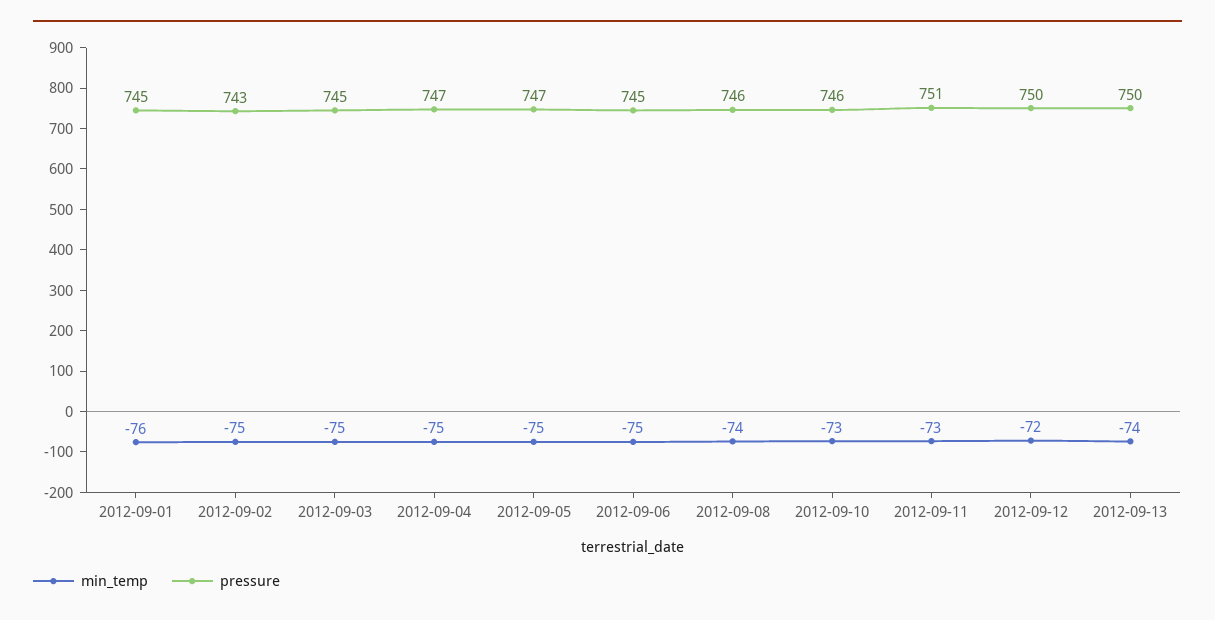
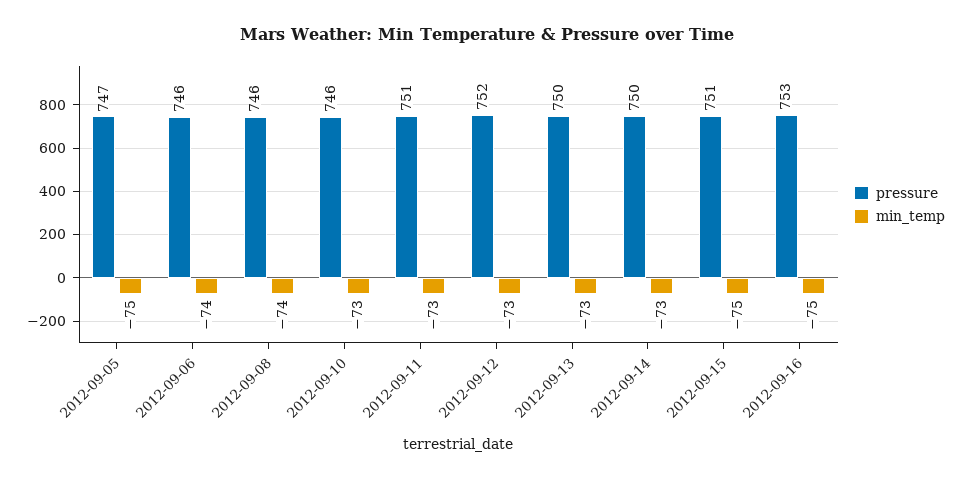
min_temp, 2012-09-01: -76 -> none
pressure, 2012-09-01: 745 -> none
min_temp, 2012-09-02: -75 -> none
pressure, 2012-09-02: 743 -> none
min_temp, 2012-09-03: -75 -> none
pressure, 2012-09-03: 745 -> none
min_temp, 2012-09-04: -75 -> none
pressure, 2012-09-04: 747 -> none
min_temp, 2012-09-06: -75 -> -74
pressure, 2012-09-06: 745 -> 746
min_temp, 2012-09-12: -72 -> -73
pressure, 2012-09-12: 750 -> 752
min_temp, 2012-09-13: -74 -> -73
pressure, 2012-09-14: none -> 750
min_temp, 2012-09-14: none -> -73
pressure, 2012-09-15: none -> 751
min_temp, 2012-09-15: none -> -75
pressure, 2012-09-16: none -> 753
min_temp, 2012-09-16: none -> -75

